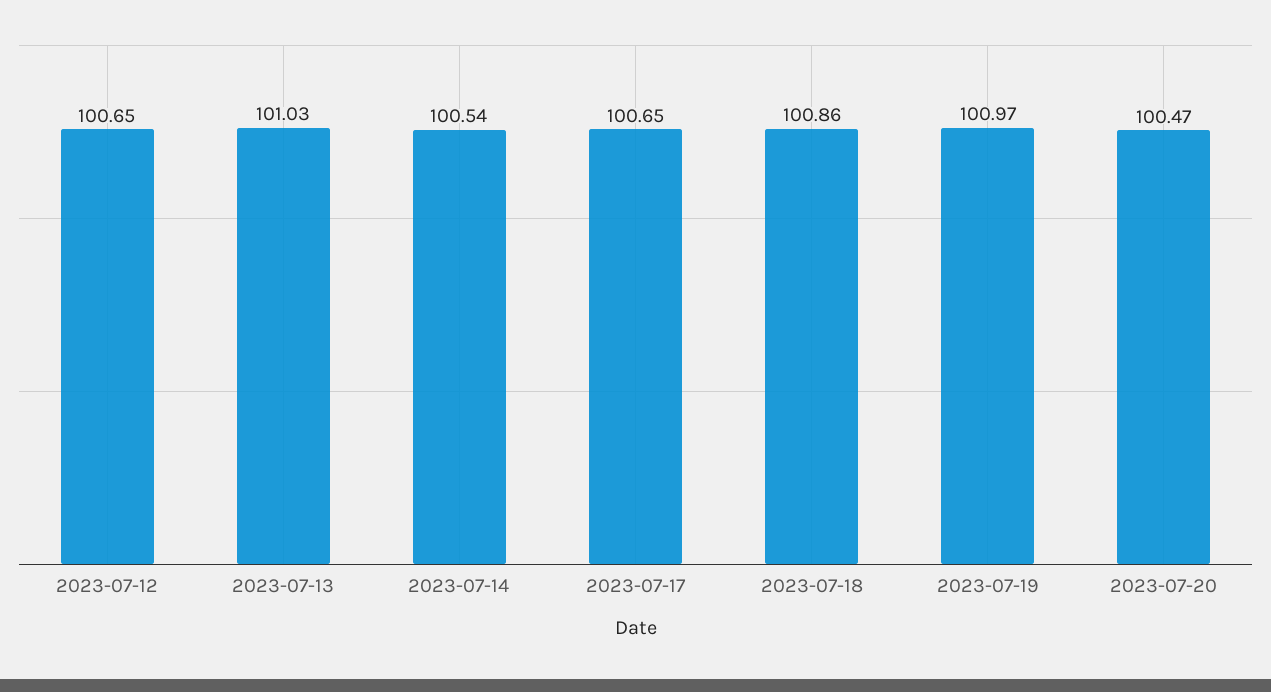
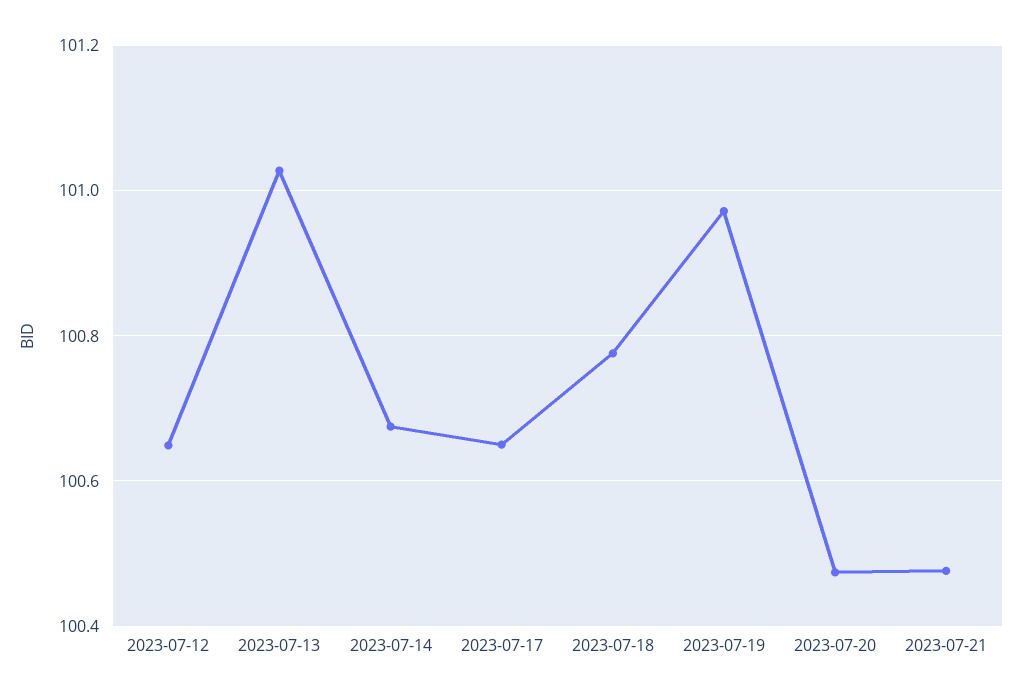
2023-07-14: 100.54 -> 100.68
2023-07-18: 100.86 -> 100.78
2023-07-21: none -> 100.48

